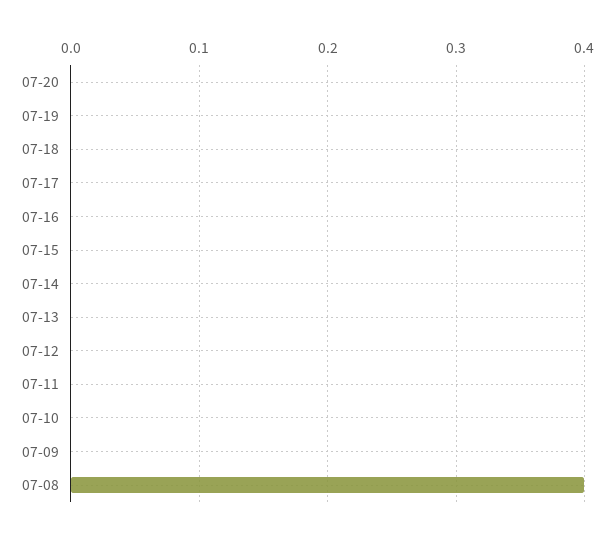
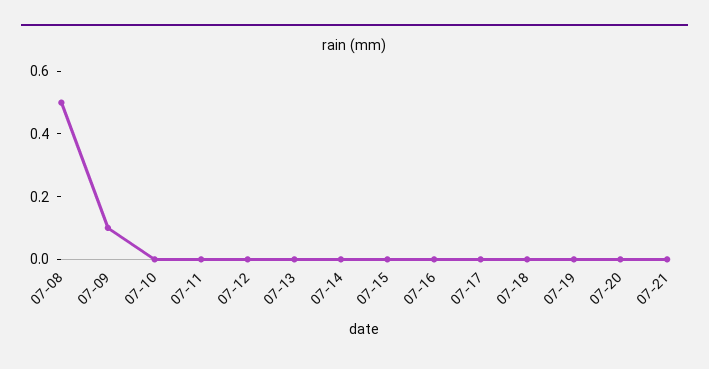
07-09: 0 -> 0.1
07-08: 0.4 -> 0.5
07-21: none -> 0

